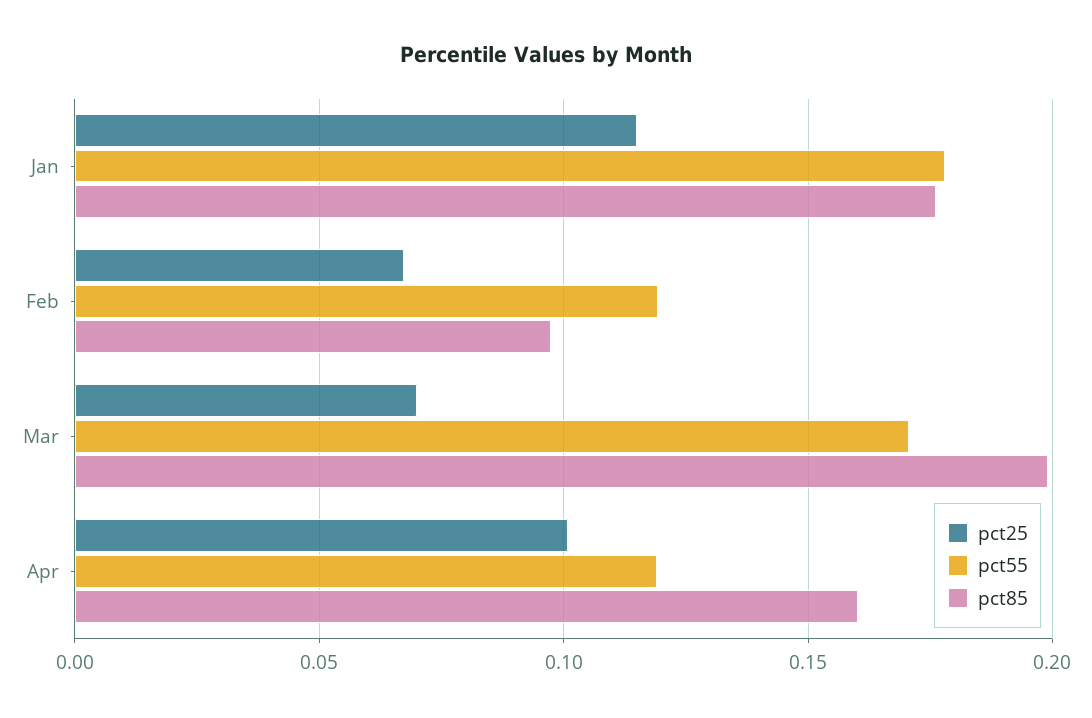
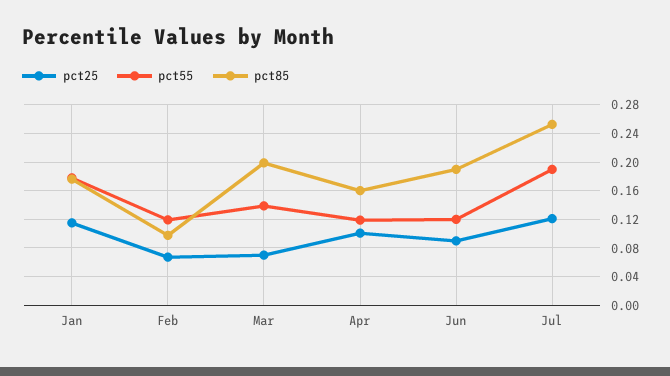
pct55, Mar: 0.17 -> 0.14
pct25, Jun: none -> 0.09
pct55, Jun: none -> 0.12
pct85, Jun: none -> 0.19
pct25, Jul: none -> 0.12
pct55, Jul: none -> 0.19
pct85, Jul: none -> 0.25

